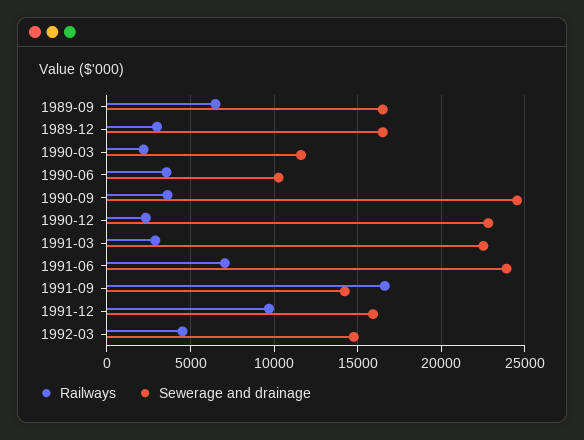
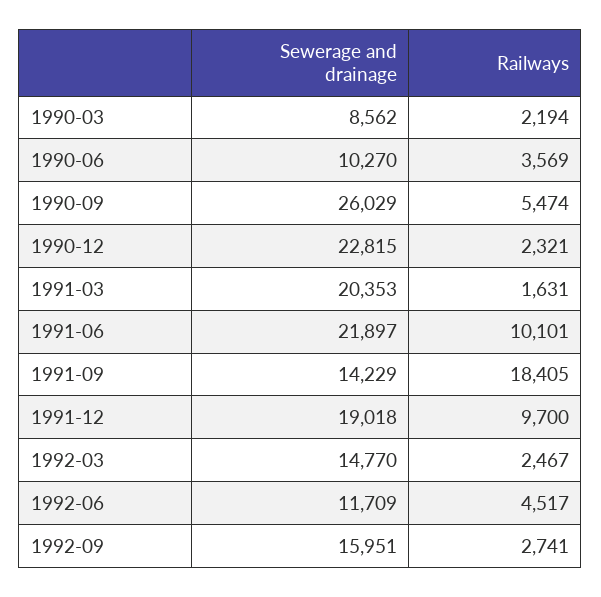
Railways, 1989-09: 6500 -> none
Sewerage and drainage, 1989-09: 16500 -> none
Railways, 1989-12: 3000 -> none
Sewerage and drainage, 1989-12: 16500 -> none
Sewerage and drainage, 1990-03: 11500 -> 8562
Railways, 1990-09: 3500 -> 5474
Sewerage and drainage, 1990-09: 24500 -> 26029
Railways, 1991-03: 3000 -> 1631
Sewerage and drainage, 1991-03: 22500 -> 20353
Railways, 1991-06: 7000 -> 10101
Sewerage and drainage, 1991-06: 24000 -> 21897
Railways, 1991-09: 16500 -> 18405
Sewerage and drainage, 1991-12: 16000 -> 19018
Railways, 1992-03: 4500 -> 2467
Sewerage and drainage, 1992-06: none -> 11709
Railways, 1992-06: none -> 4517
Sewerage and drainage, 1992-09: none -> 15951
Railways, 1992-09: none -> 2741

